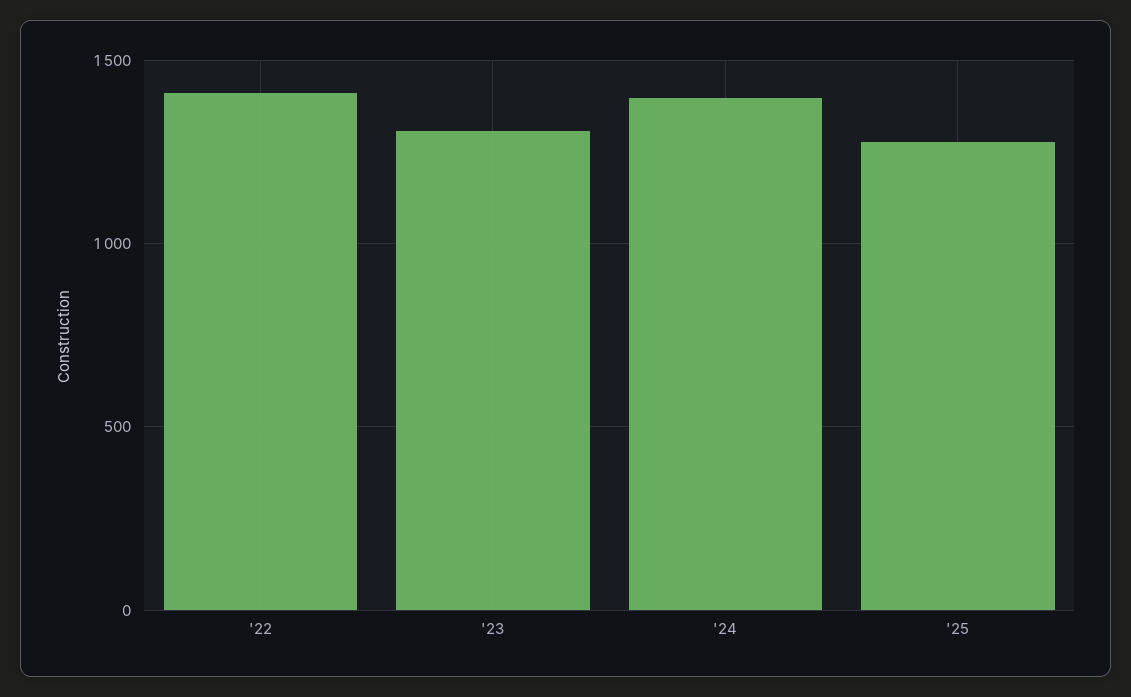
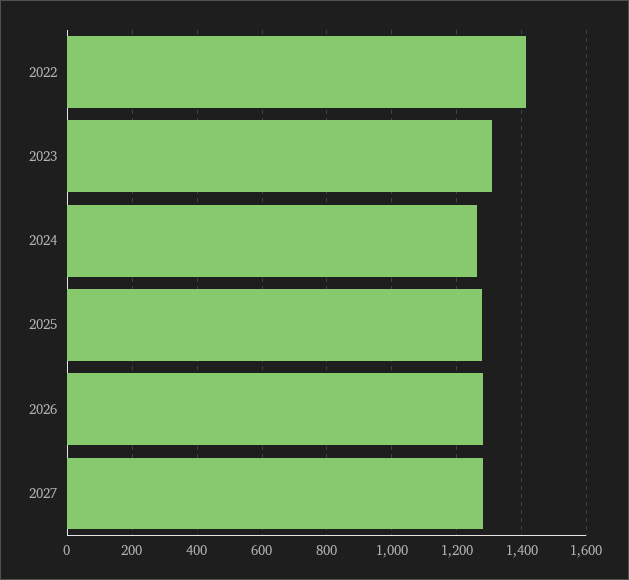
'24: 1400 -> 1260
2026: none -> 1280
2027: none -> 1280

